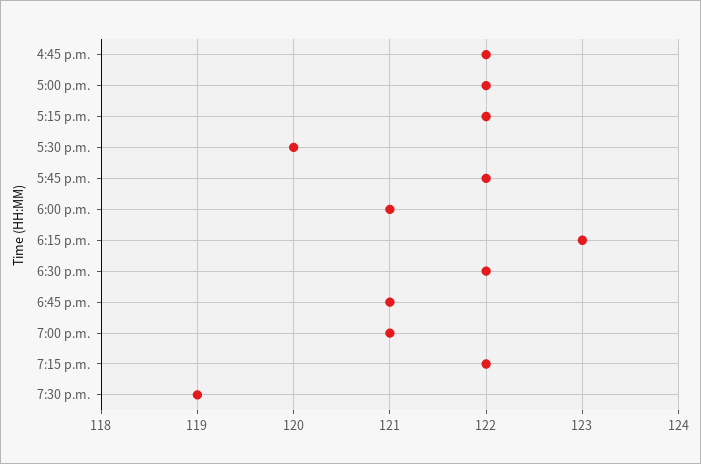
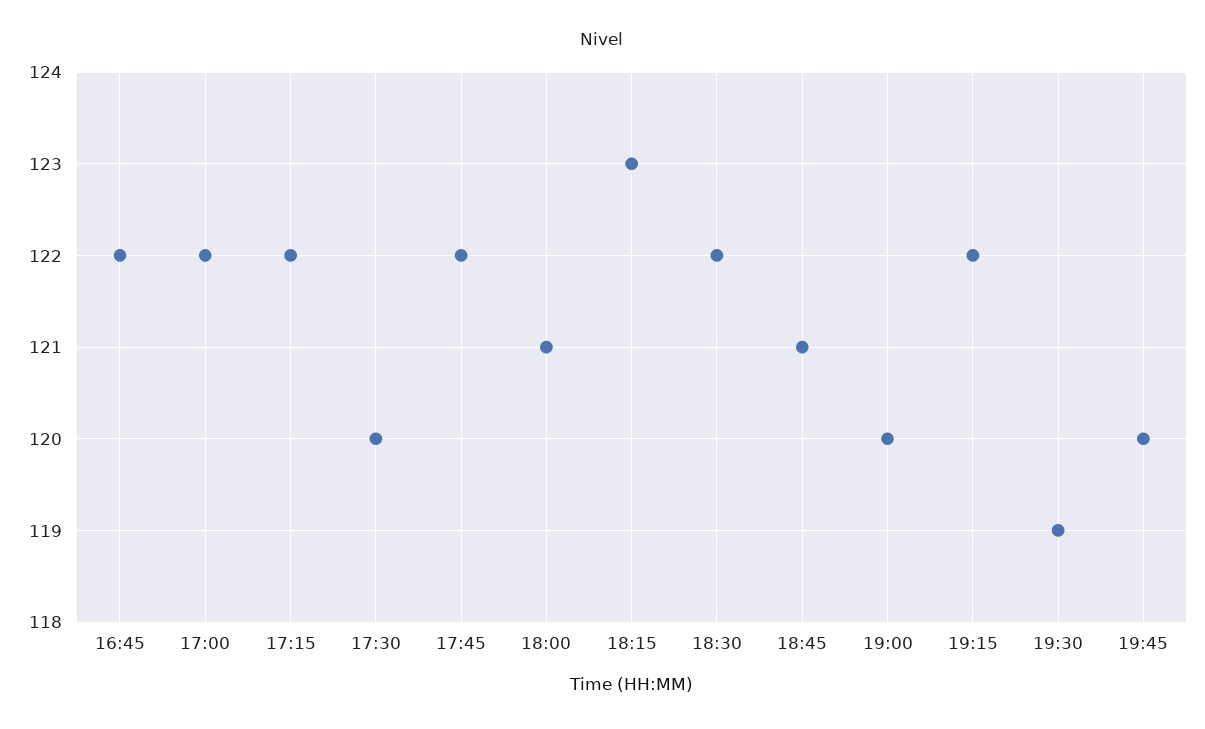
7:00 p.m.: 121 -> 120
19:45: none -> 120

